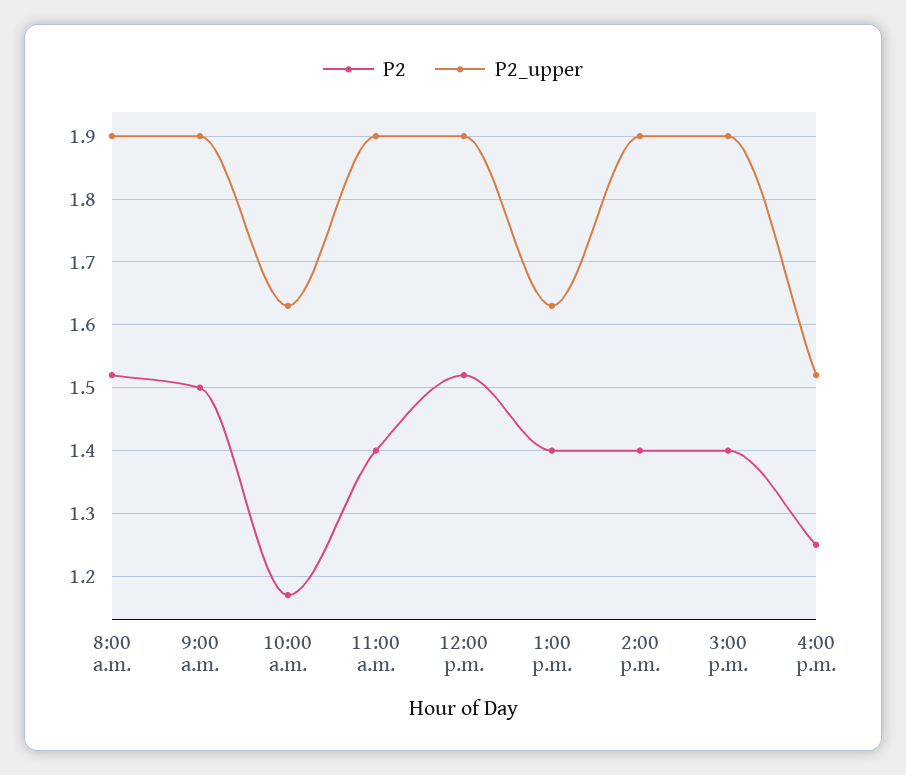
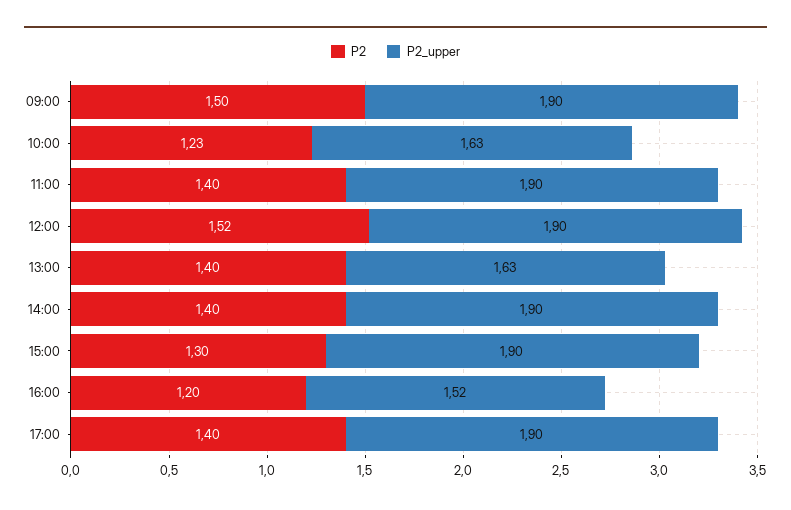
P2, 8:00 a.m.: 1.52 -> none
P2_upper, 8:00 a.m.: 1.9 -> none
P2, 10:00 a.m.: 1.17 -> 1.23
P2, 3:00 p.m.: 1.4 -> 1.3
P2, 4:00 p.m.: 1.25 -> 1.2
P2, 17:00: none -> 1.4
P2_upper, 17:00: none -> 1.9

